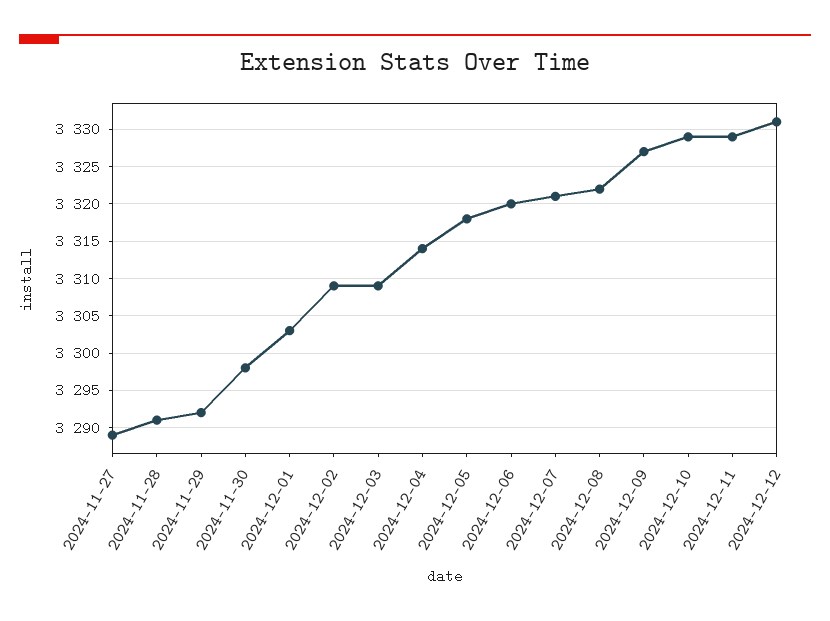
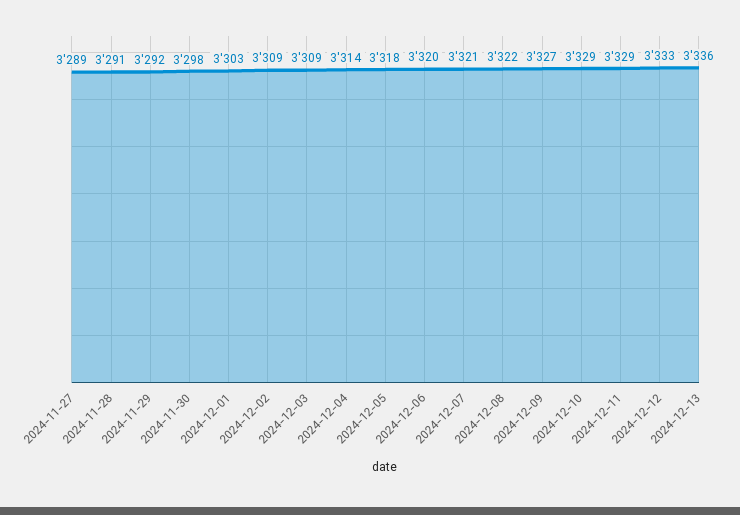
2024-12-12: 3331 -> 3333
2024-12-13: none -> 3336

